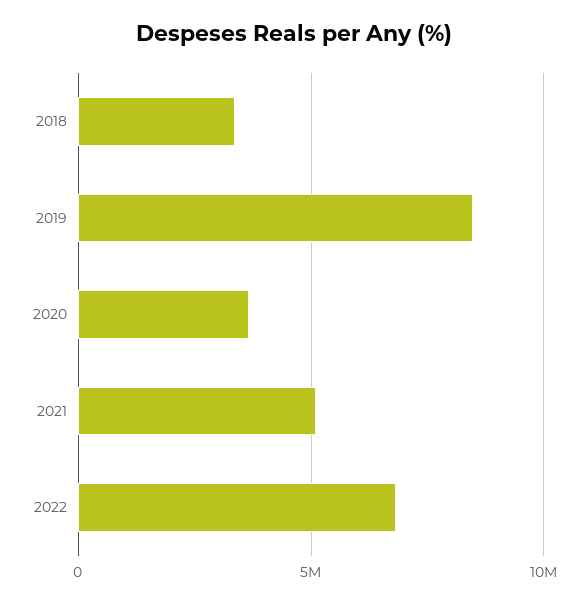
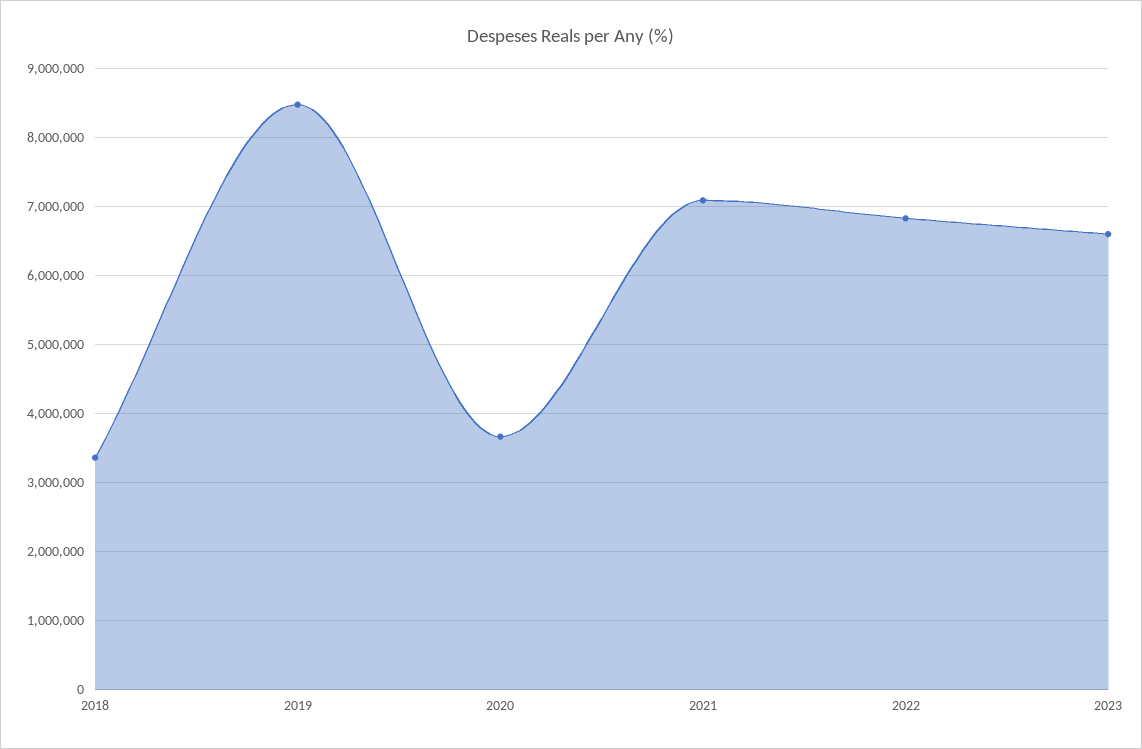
2021: 5000000 -> 7100000
2023: none -> 6600000

